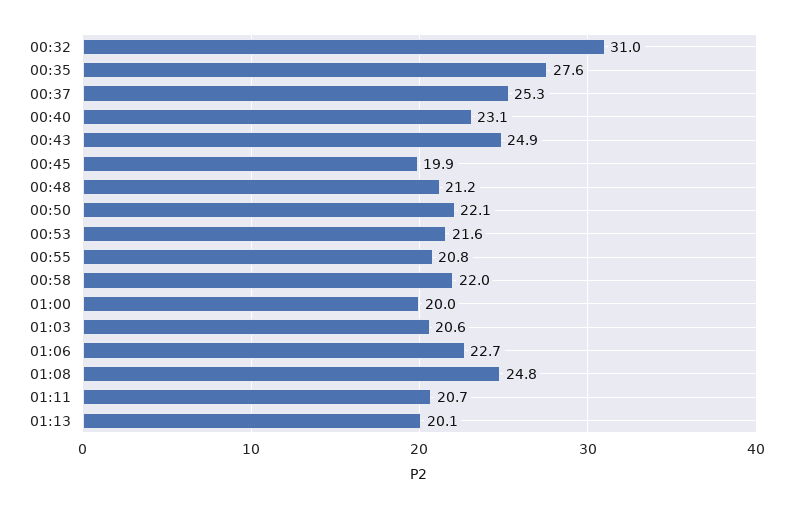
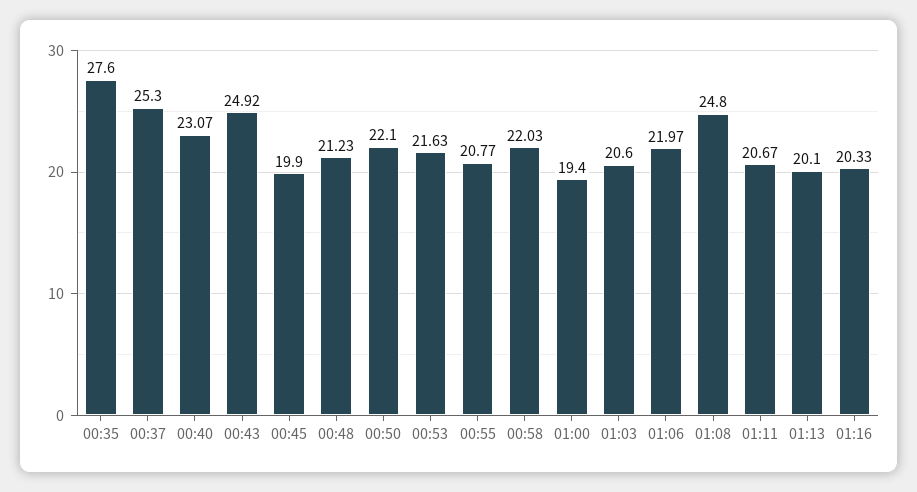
00:32: 31 -> none
01:00: 20 -> 19.4
01:06: 22.7 -> 21.97
01:16: none -> 20.33

